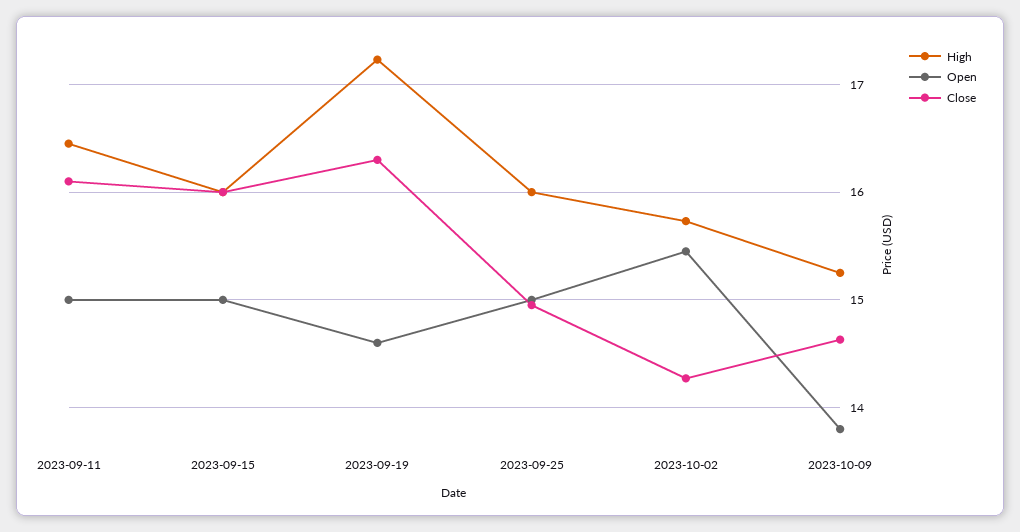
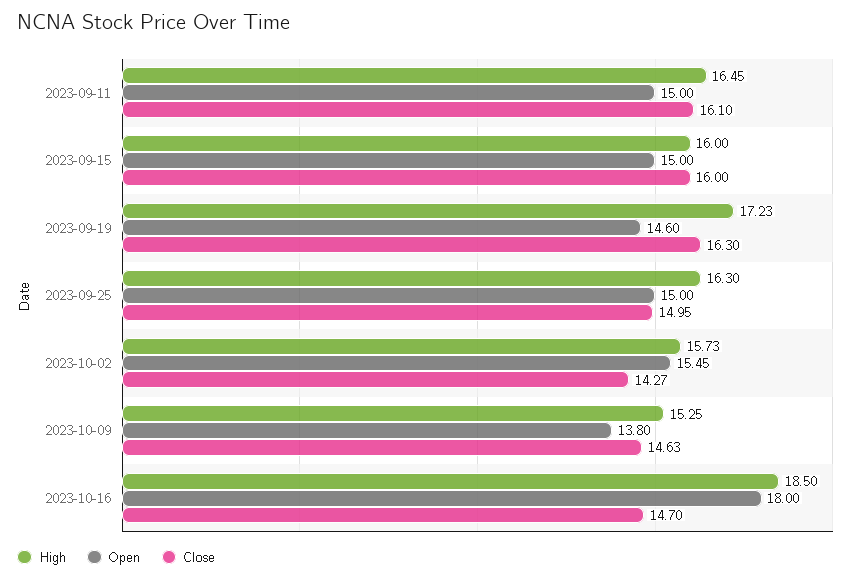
High, 2023-09-25: 16 -> 16.3
High, 2023-10-16: none -> 18.5
Open, 2023-10-16: none -> 18
Close, 2023-10-16: none -> 14.7

